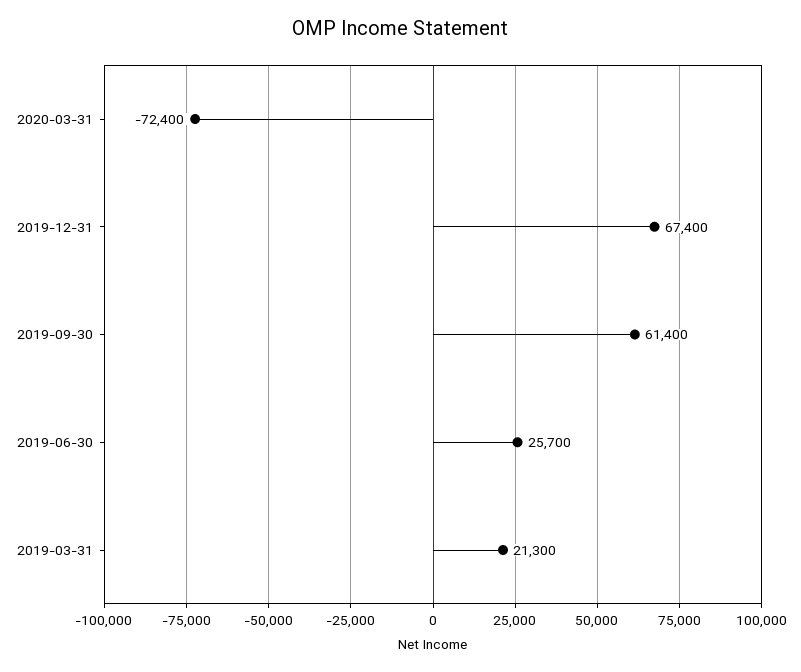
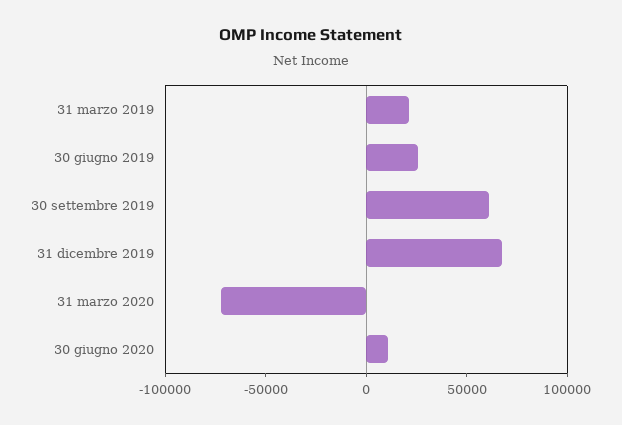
30 giugno 2020: none -> 10000

